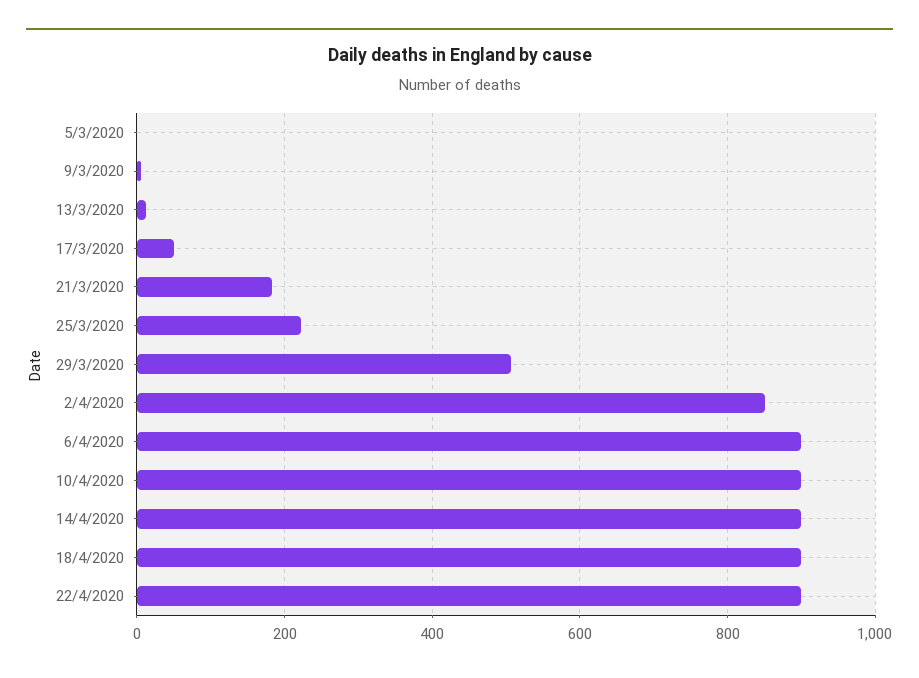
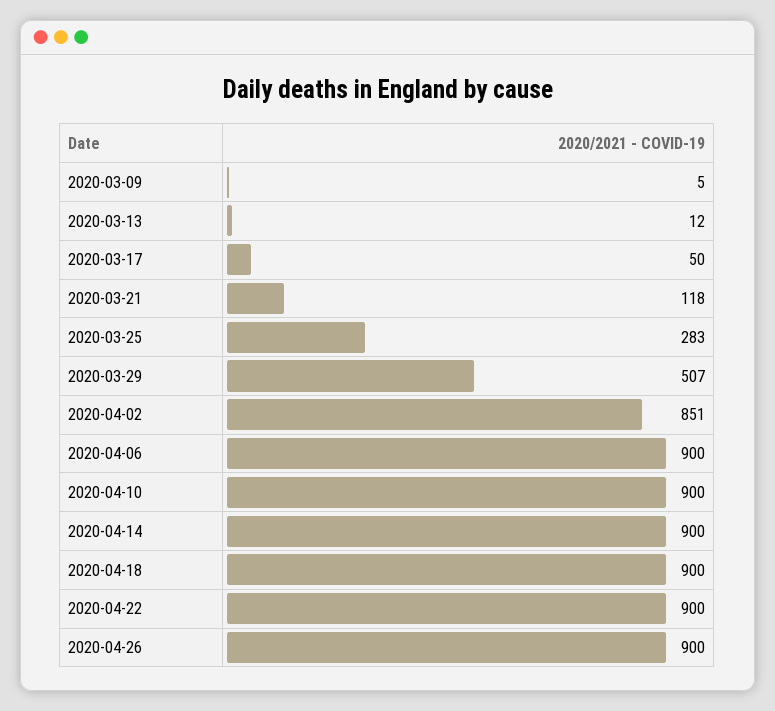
5/3/2020: 0 -> none
21/3/2020: 180 -> 118
25/3/2020: 220 -> 283
2020-04-26: none -> 900

